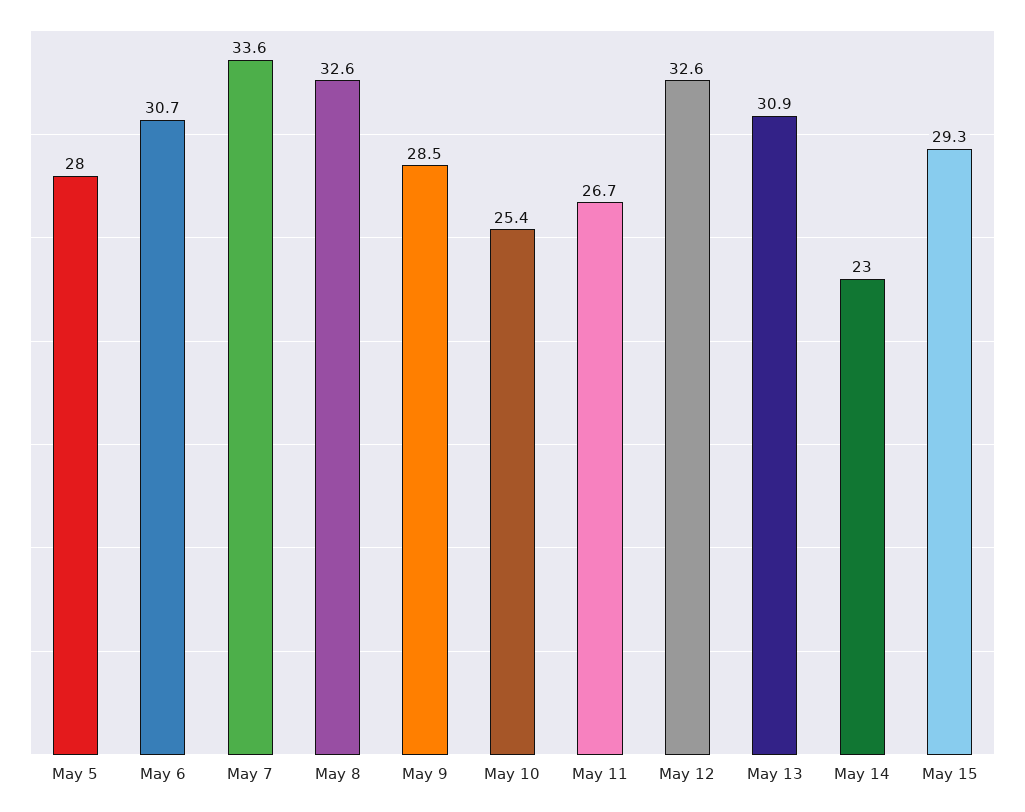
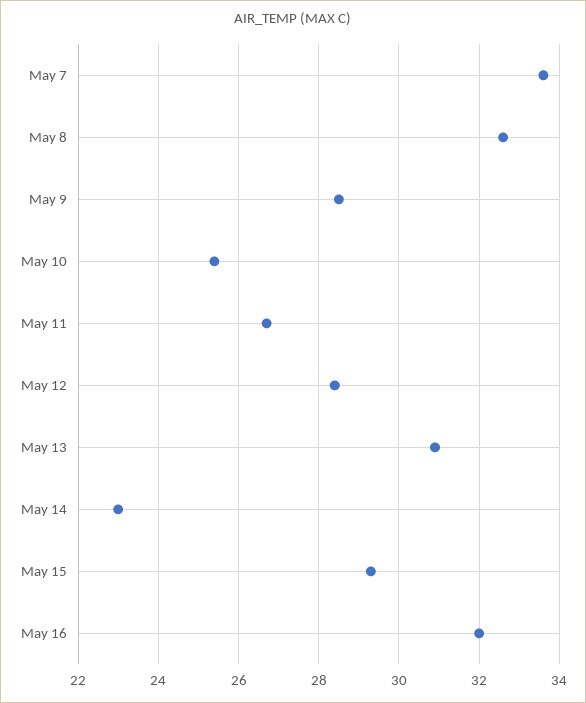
May 5: 28 -> none
May 6: 30.7 -> none
May 12: 32.6 -> 28.5
May 16: none -> 32

